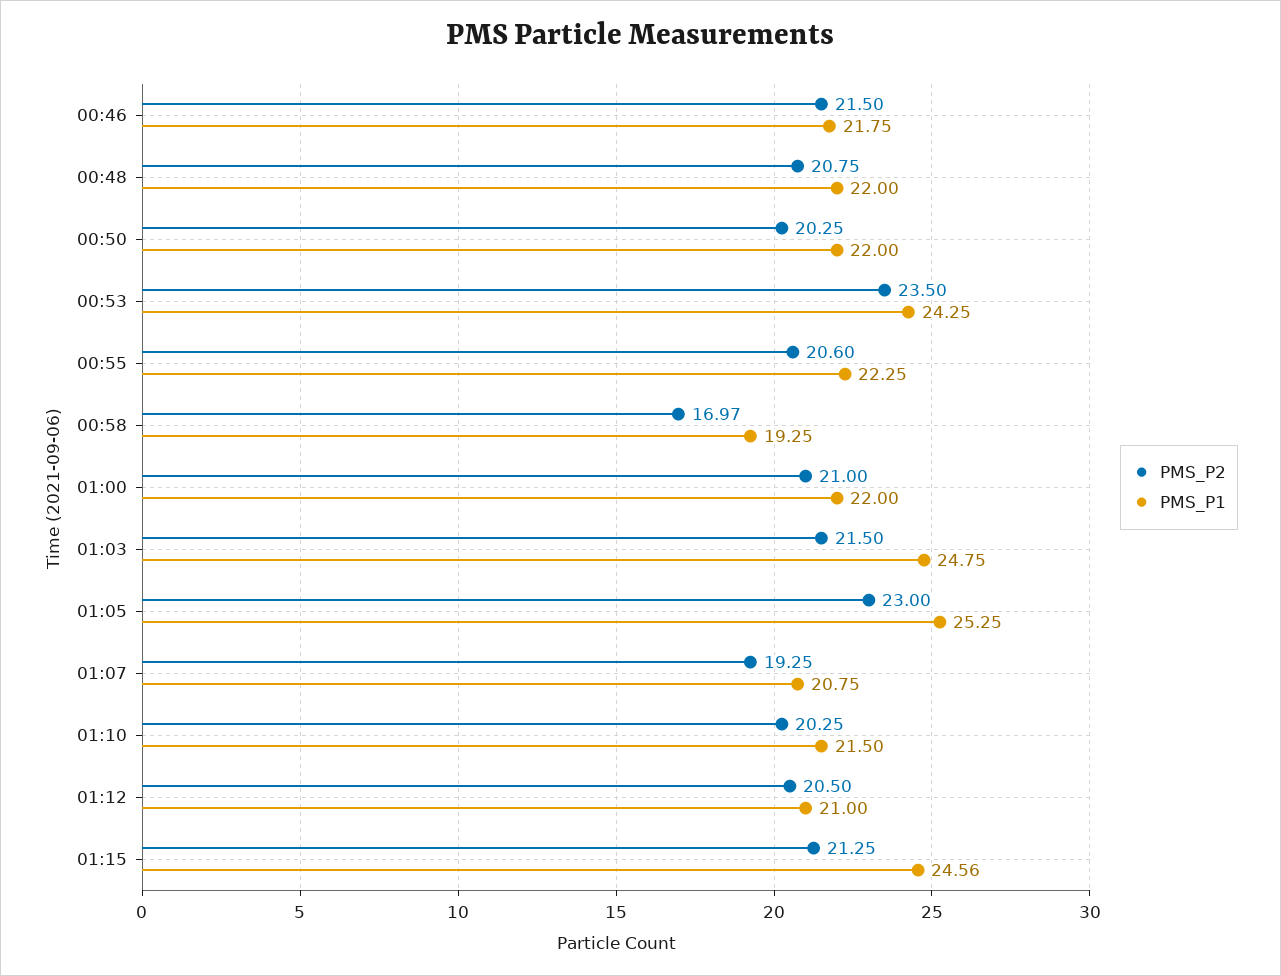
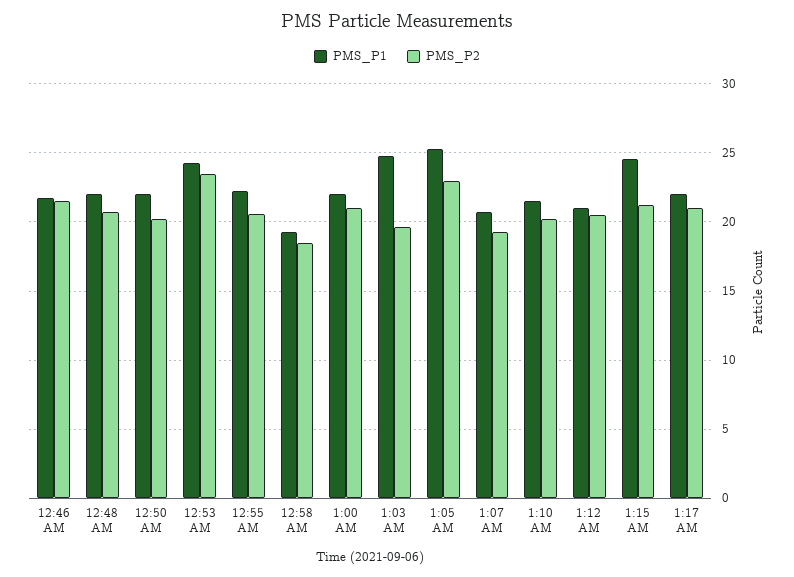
PMS_P2, 00:58: 16.97 -> 18.5
PMS_P2, 01:03: 21.5 -> 19.5
PMS_P1, 1:17 AM: none -> 22
PMS_P2, 1:17 AM: none -> 21

